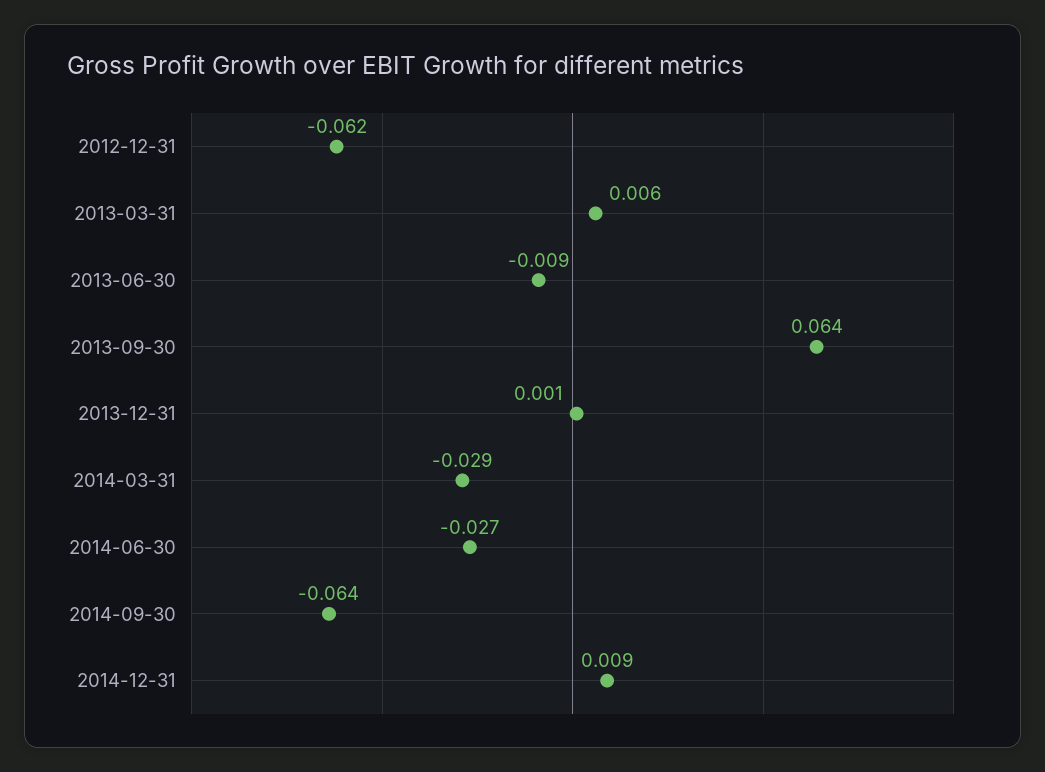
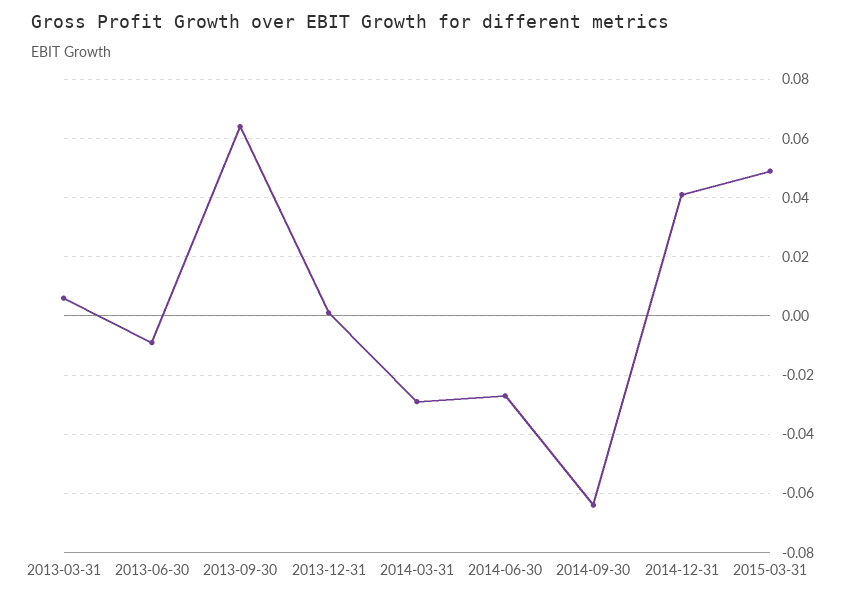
2012-12-31: -0.062 -> none
2014-12-31: 0.009 -> 0.04
2015-03-31: none -> 0.05

